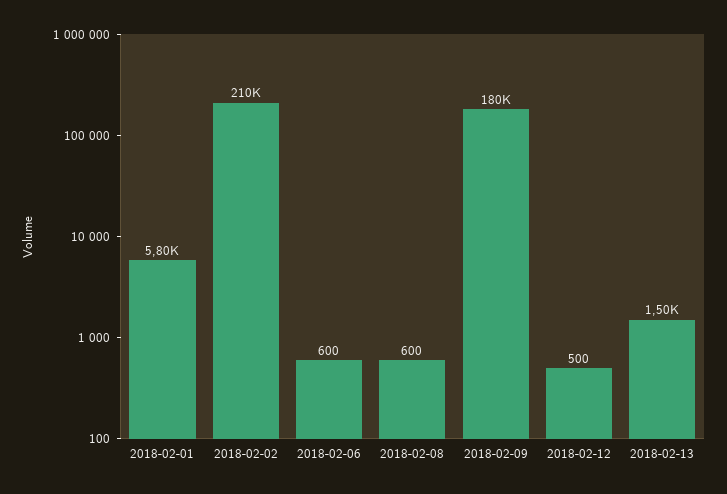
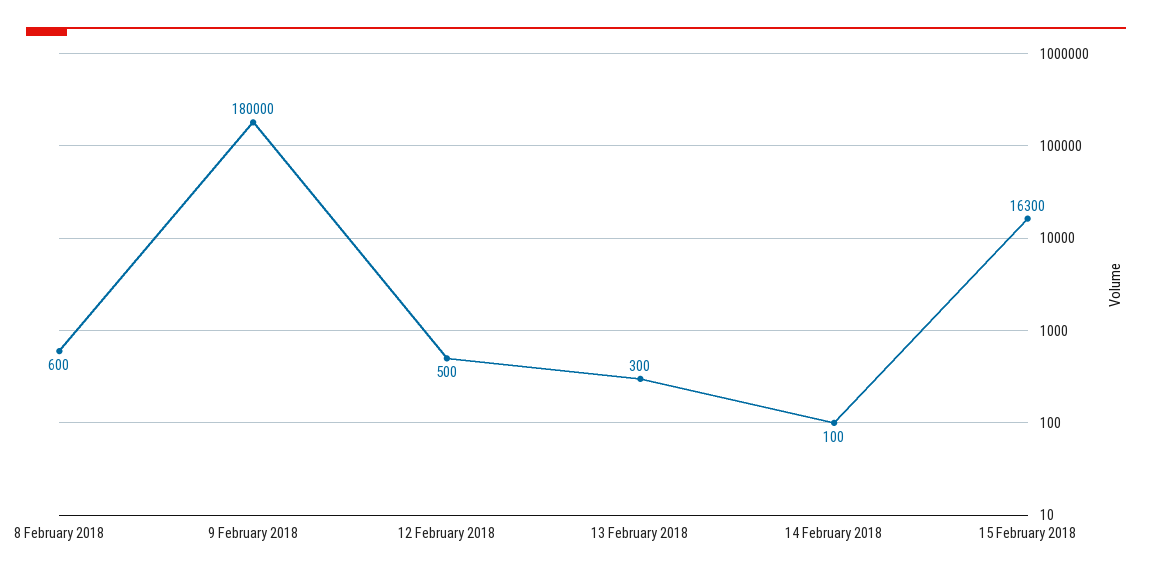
2018-02-01: 5800 -> none
2018-02-02: 210000 -> none
2018-02-06: 600 -> none
2018-02-13: 1500 -> 300
14 February 2018: none -> 100
15 February 2018: none -> 16300

